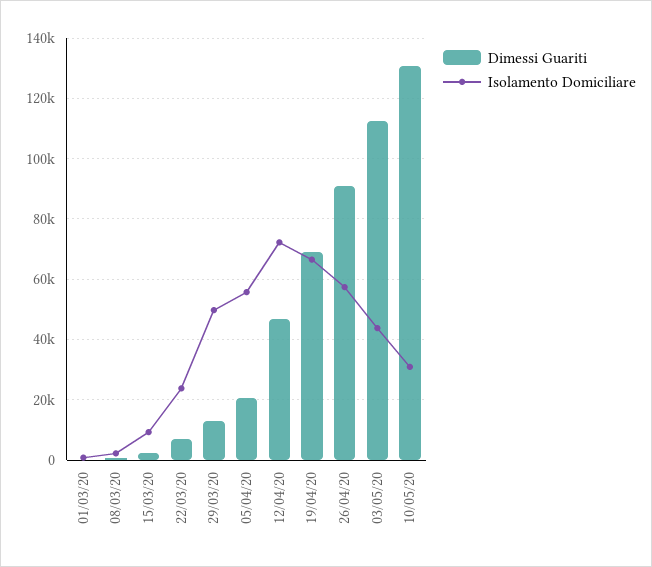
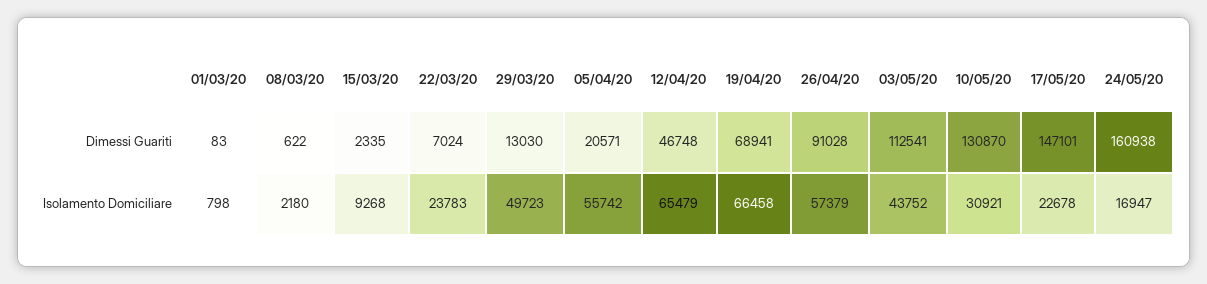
Isolamento Domiciliare, 12/04/20: 72000 -> 65479
Dimessi Guariti, 17/05/20: none -> 147101
Dimessi Guariti, 24/05/20: none -> 160938
Isolamento Domiciliare, 17/05/20: none -> 22678
Isolamento Domiciliare, 24/05/20: none -> 16947

